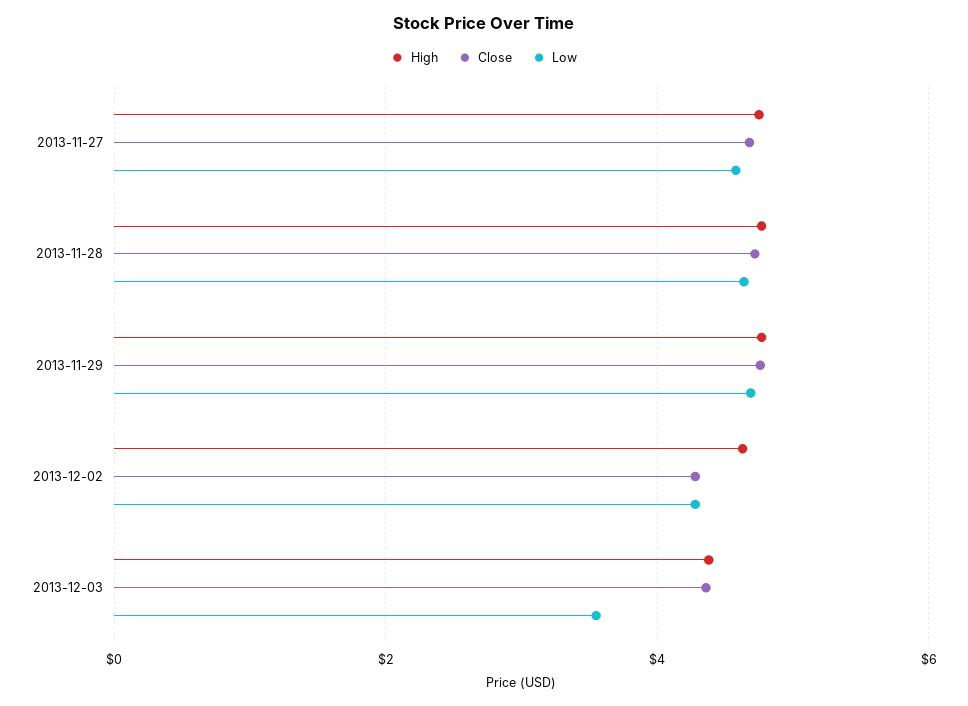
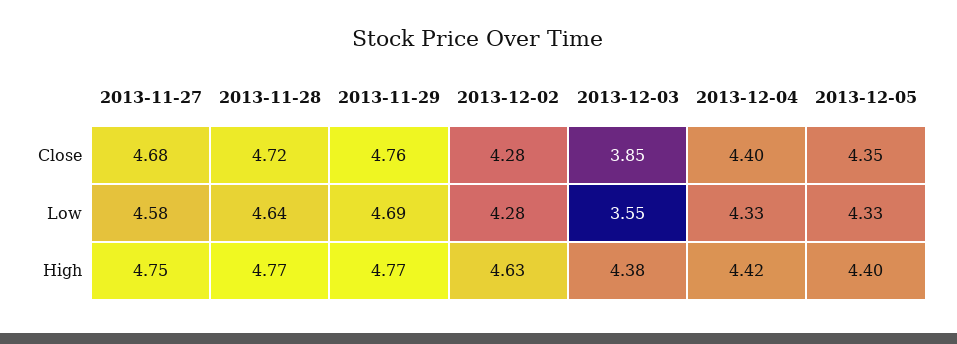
Close, 2013-12-03: 4.4 -> 3.85
Close, 2013-12-04: none -> 4.4
Close, 2013-12-05: none -> 4.35
Low, 2013-12-04: none -> 4.33
Low, 2013-12-05: none -> 4.33
High, 2013-12-04: none -> 4.42
High, 2013-12-05: none -> 4.4

